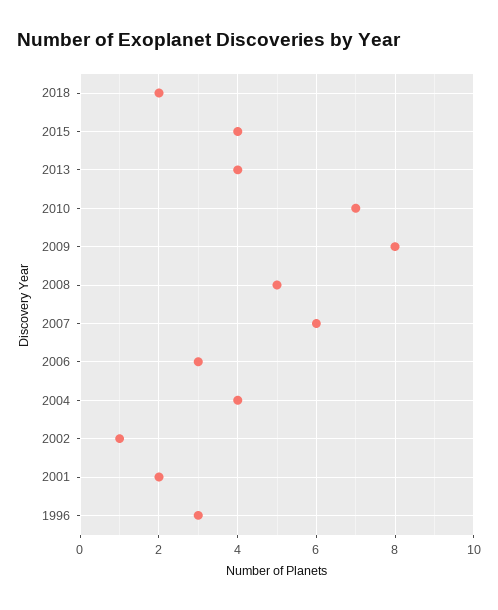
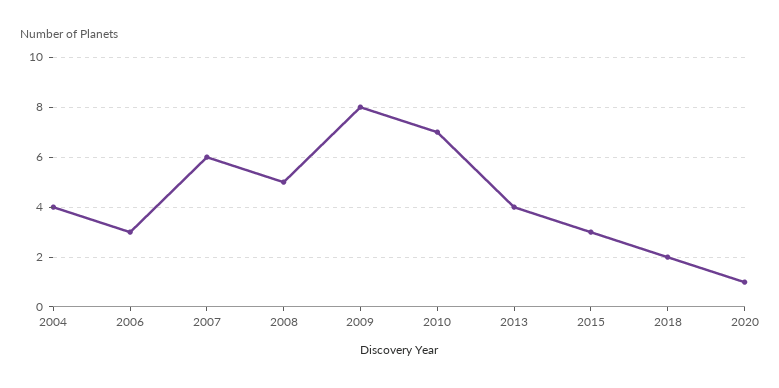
2015: 4 -> 3
2002: 1 -> none
2001: 2 -> none
1996: 3 -> none
2020: none -> 1

